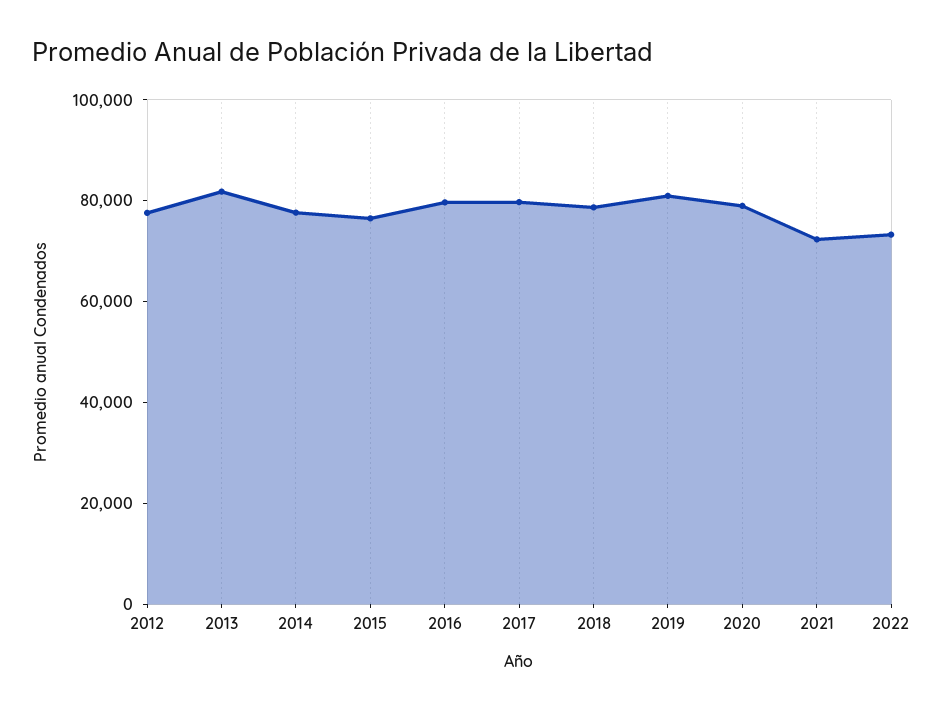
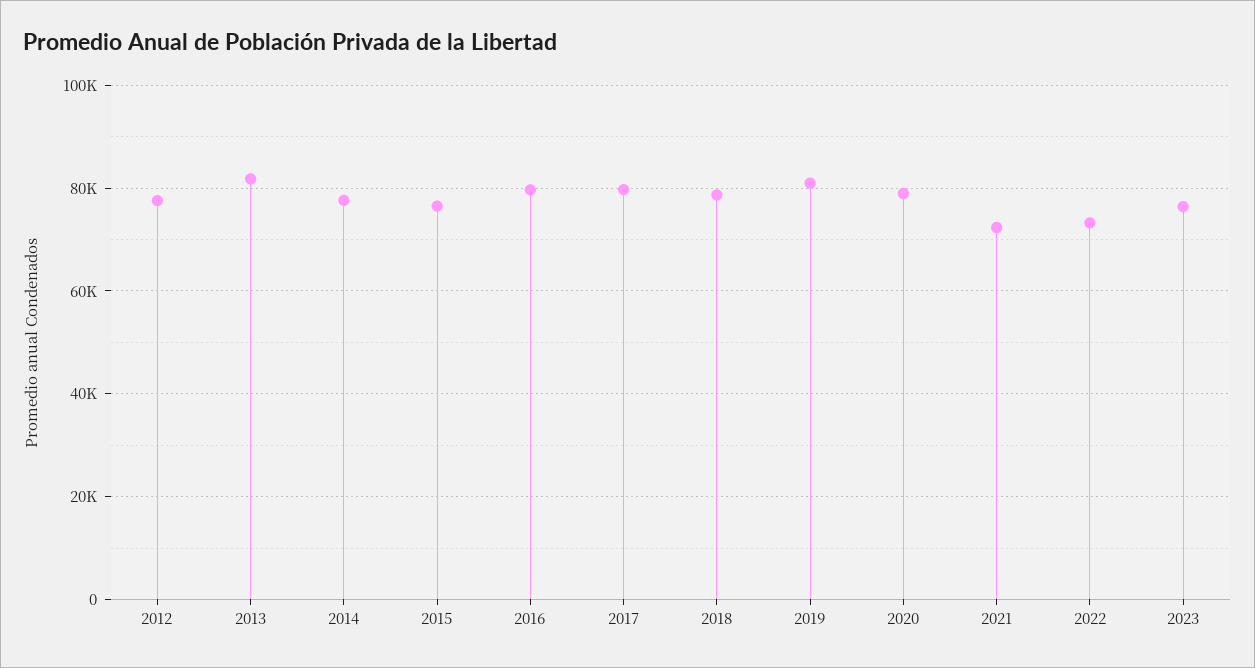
2023: none -> 76000

